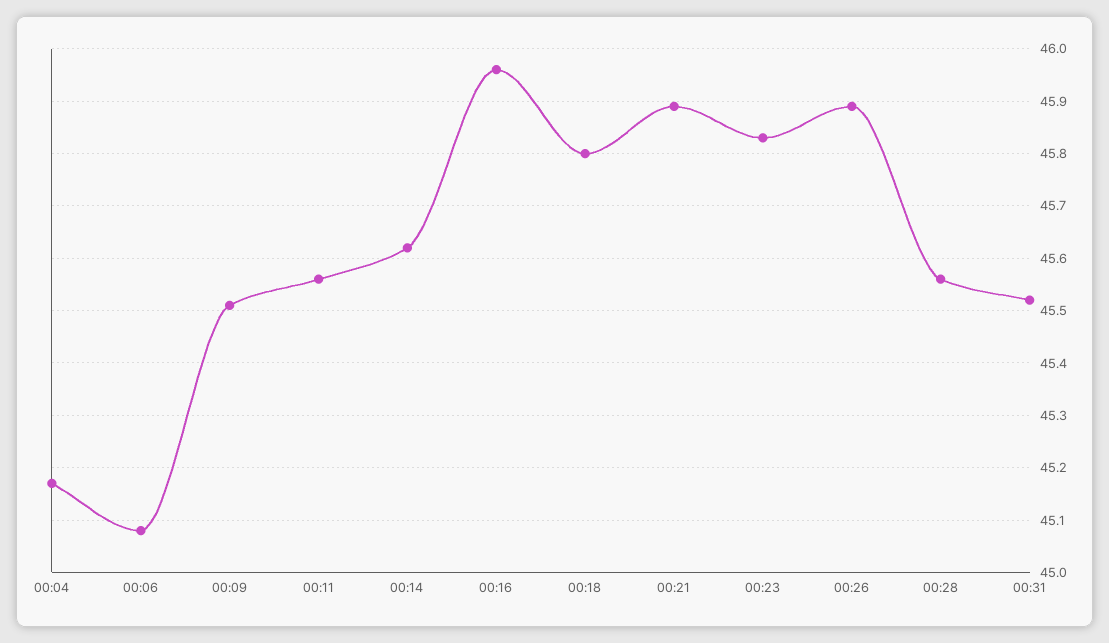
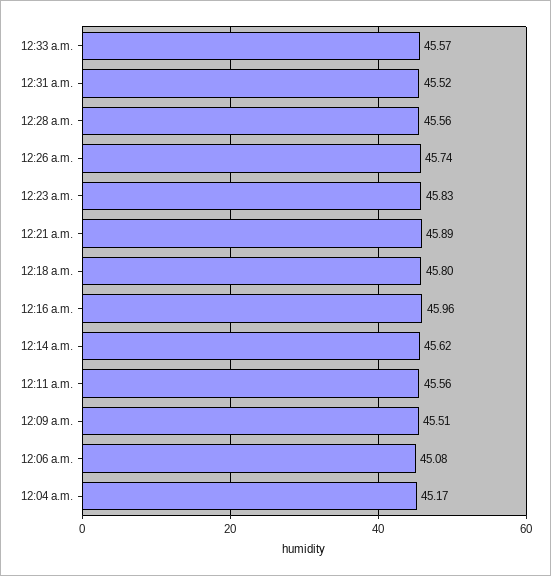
00:26: 45.9 -> 45.74
12:33 a.m.: none -> 45.57

